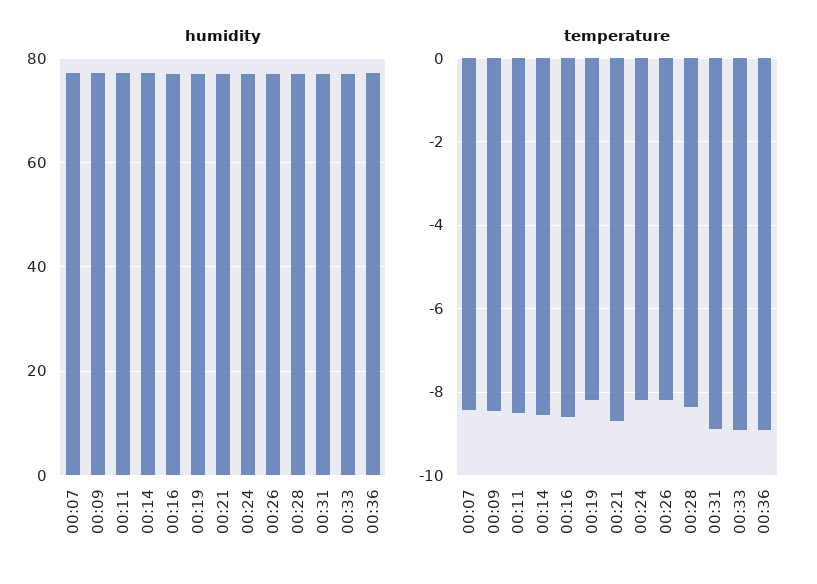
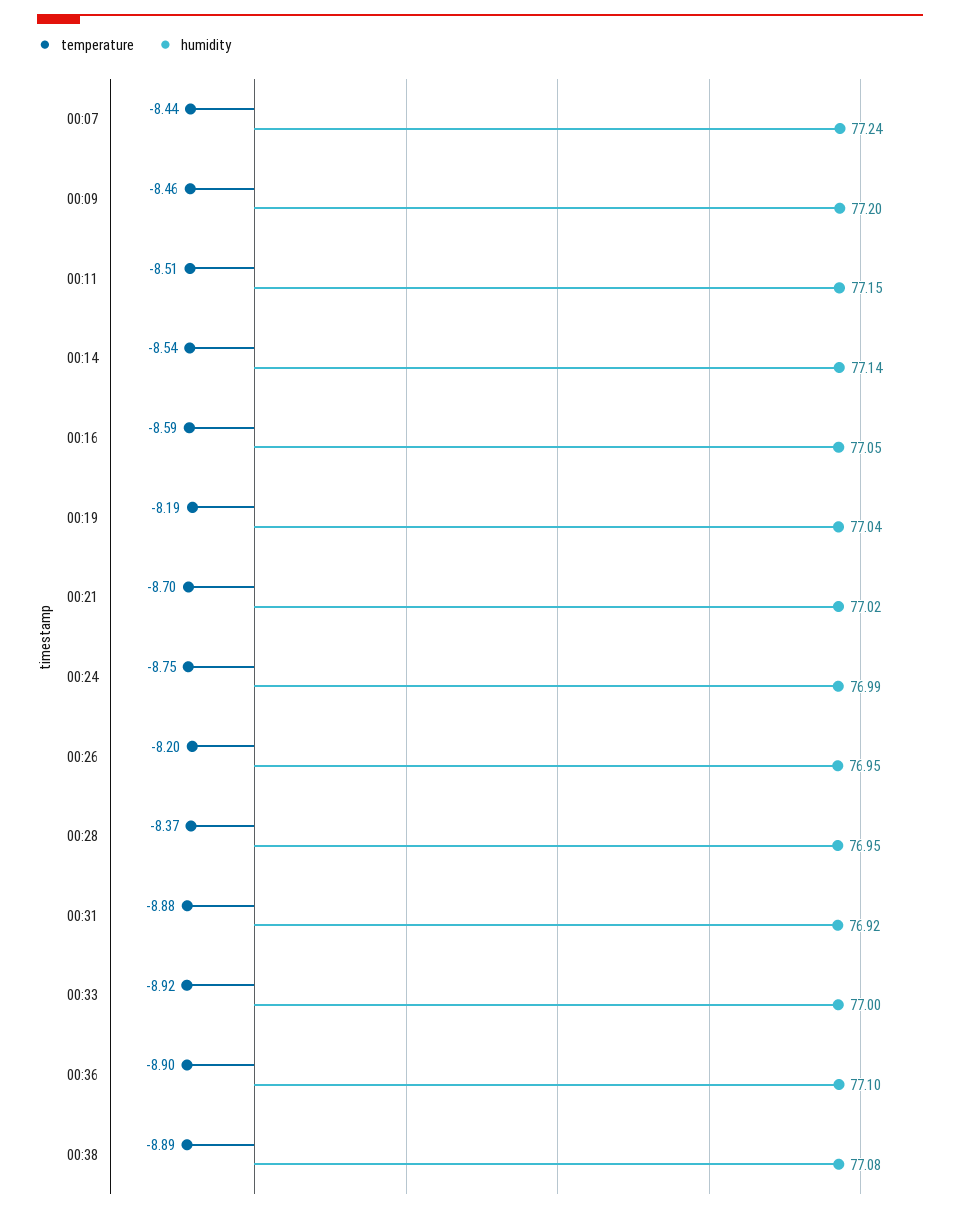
temperature, 00:24: -8.2 -> -8.75
temperature, 00:38: none -> -8.89
humidity, 00:38: none -> 77.08

